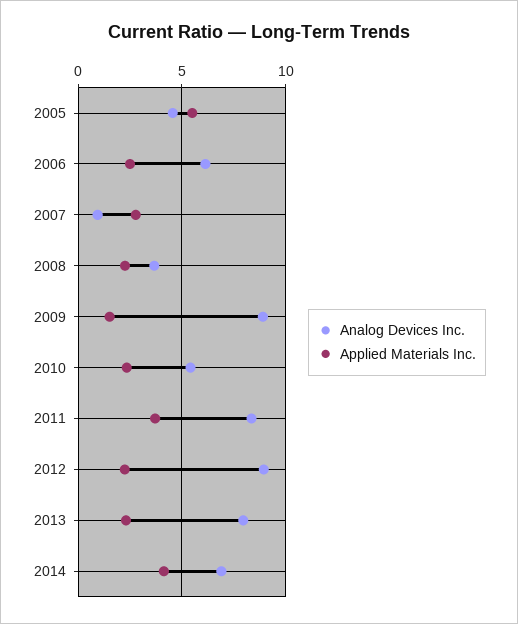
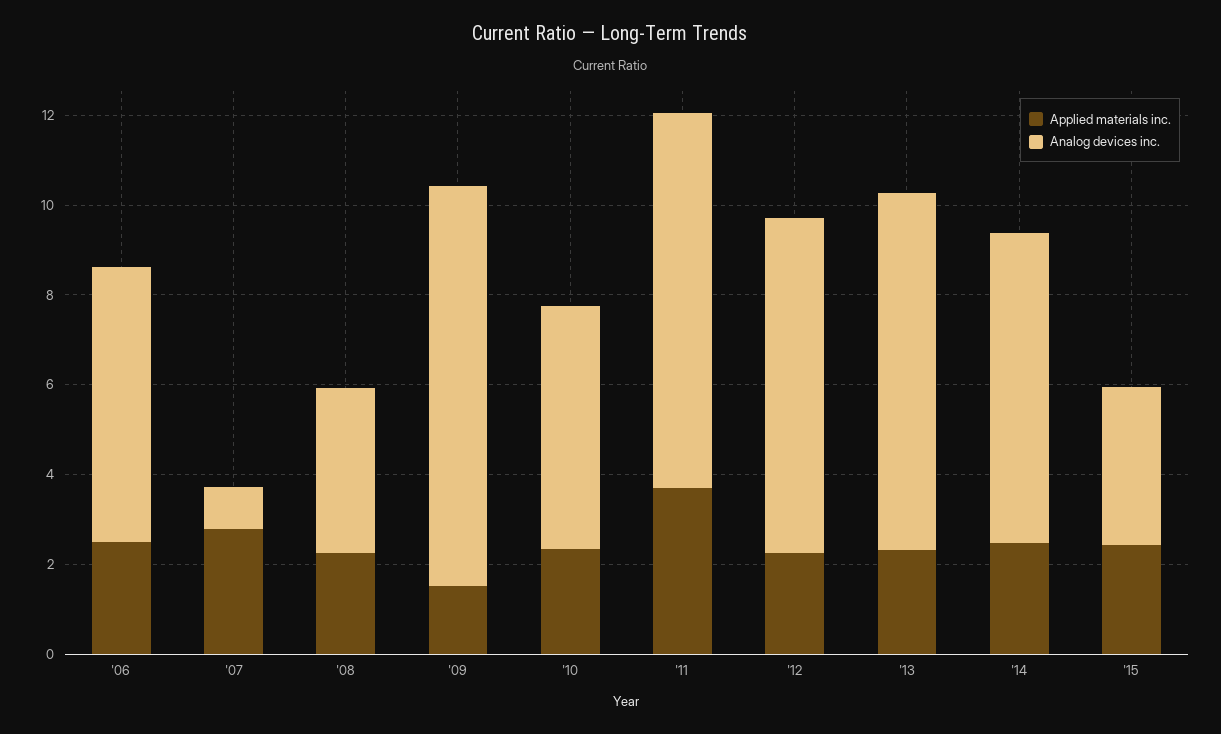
Analog Devices Inc., 2005: 4.5 -> none
Applied Materials Inc., 2005: 5.5 -> none
Analog Devices Inc., 2012: 9 -> 7.5
Applied Materials Inc., 2014: 4 -> 2.5
Applied Materials Inc., '15: none -> 2.5
Analog Devices Inc., '15: none -> 3.5

